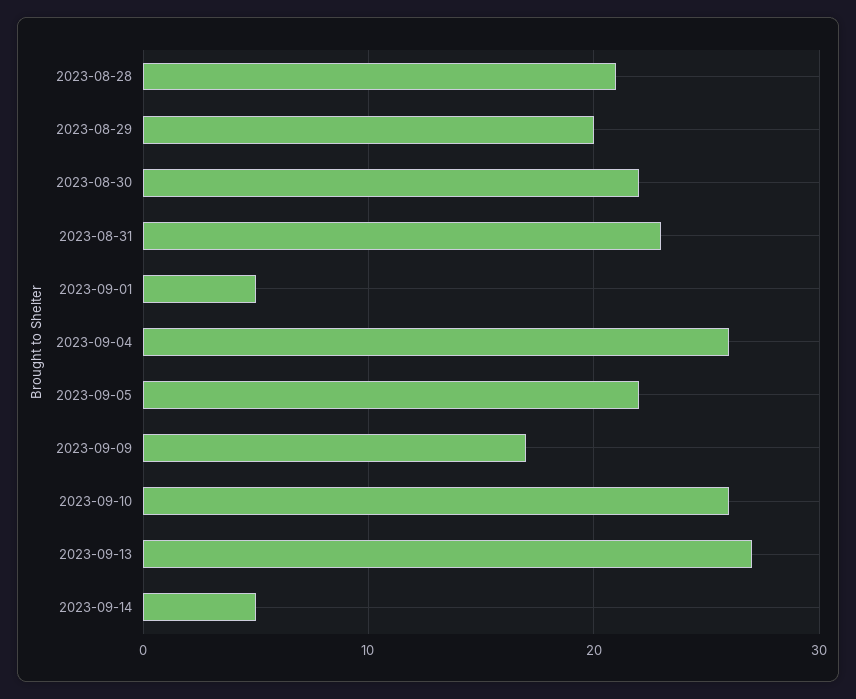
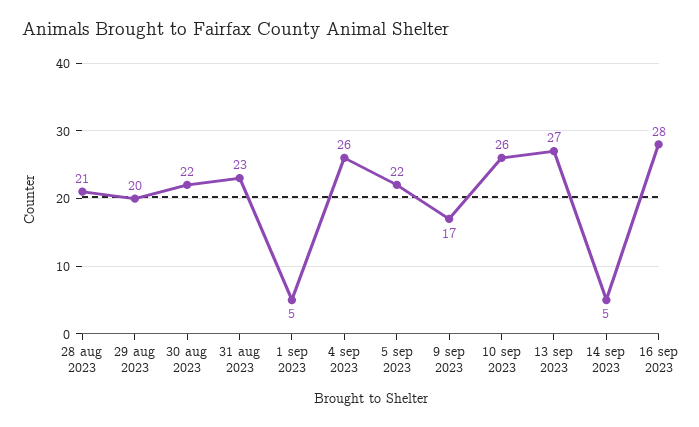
16 sep 2023: none -> 28

